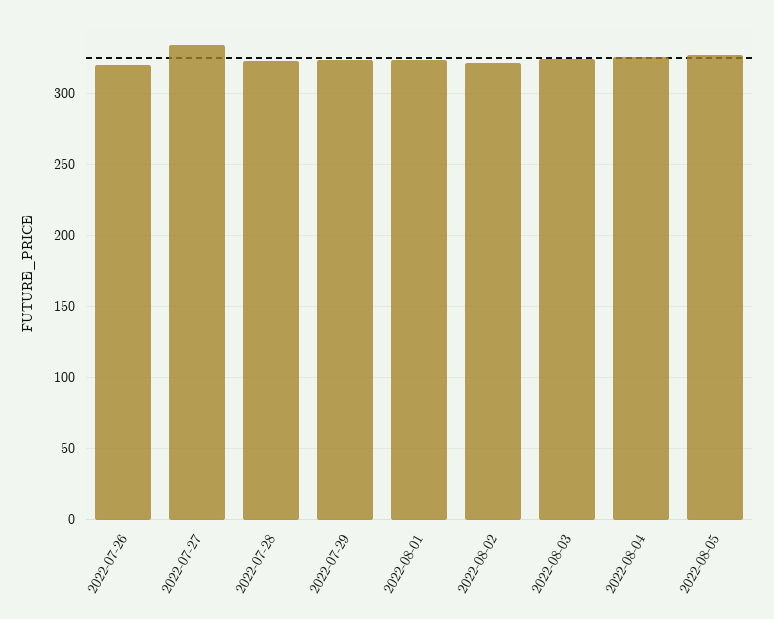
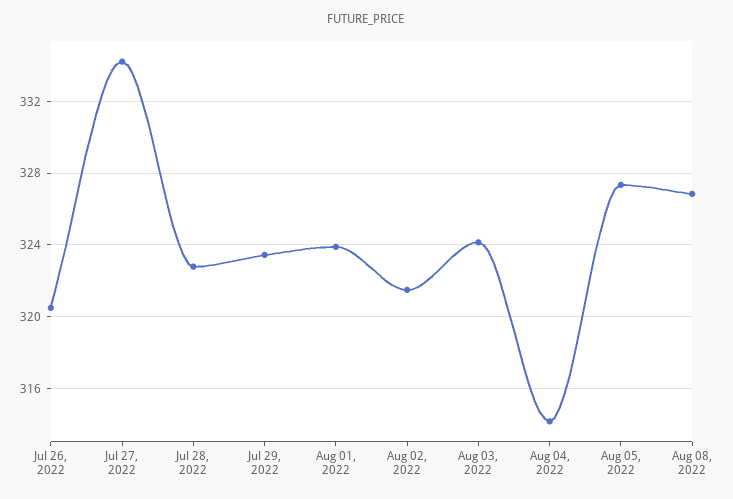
2022-08-04: 325 -> 314
Aug 08, 2022: none -> 327

